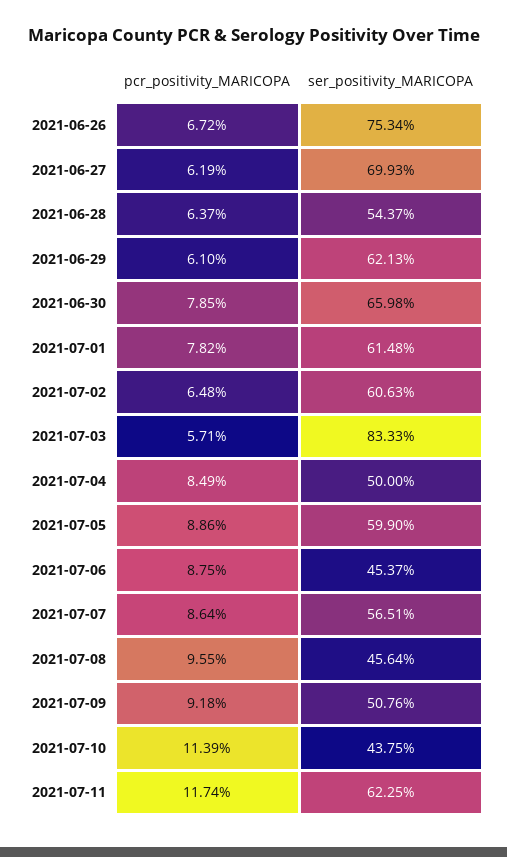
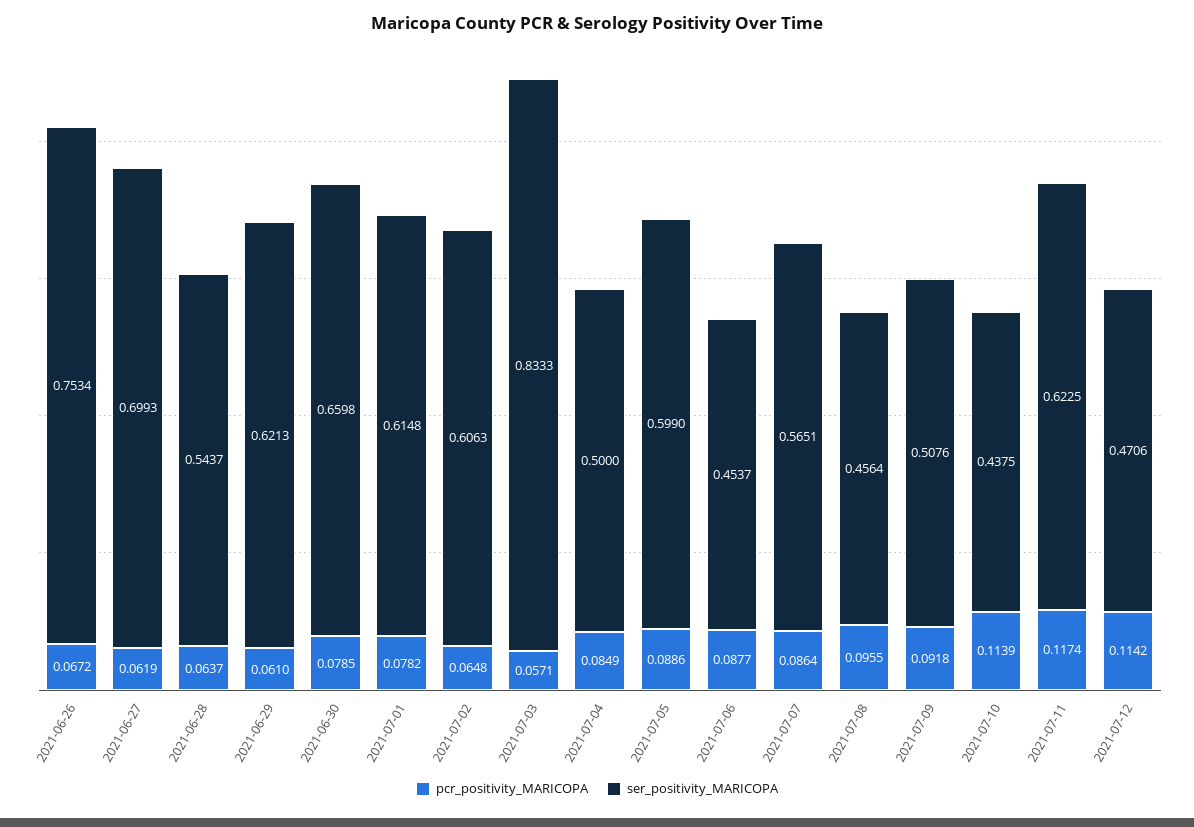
pcr_positivity_MARICOPA, 2021-07-06: 0.0875 -> 0.0877
pcr_positivity_MARICOPA, 2021-07-12: none -> 0.1142
ser_positivity_MARICOPA, 2021-07-12: none -> 0.4706

